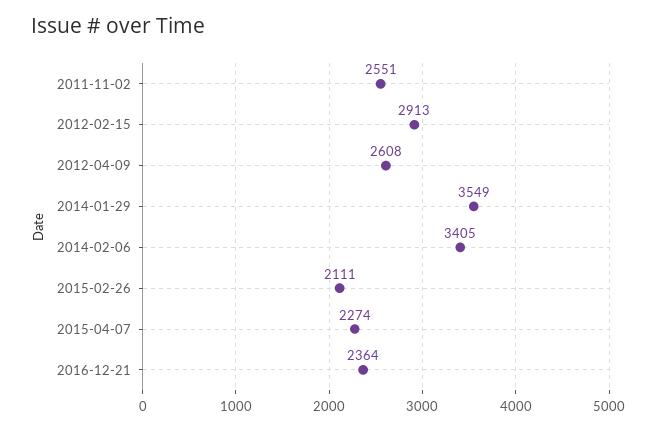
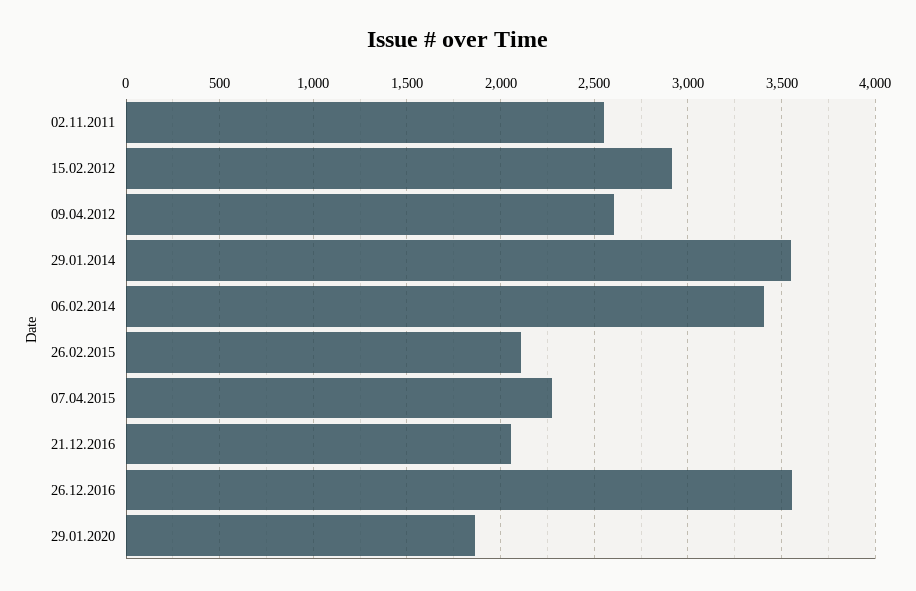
2016-12-21: 2364 -> 2050
26.12.2016: none -> 3550
29.01.2020: none -> 1850

